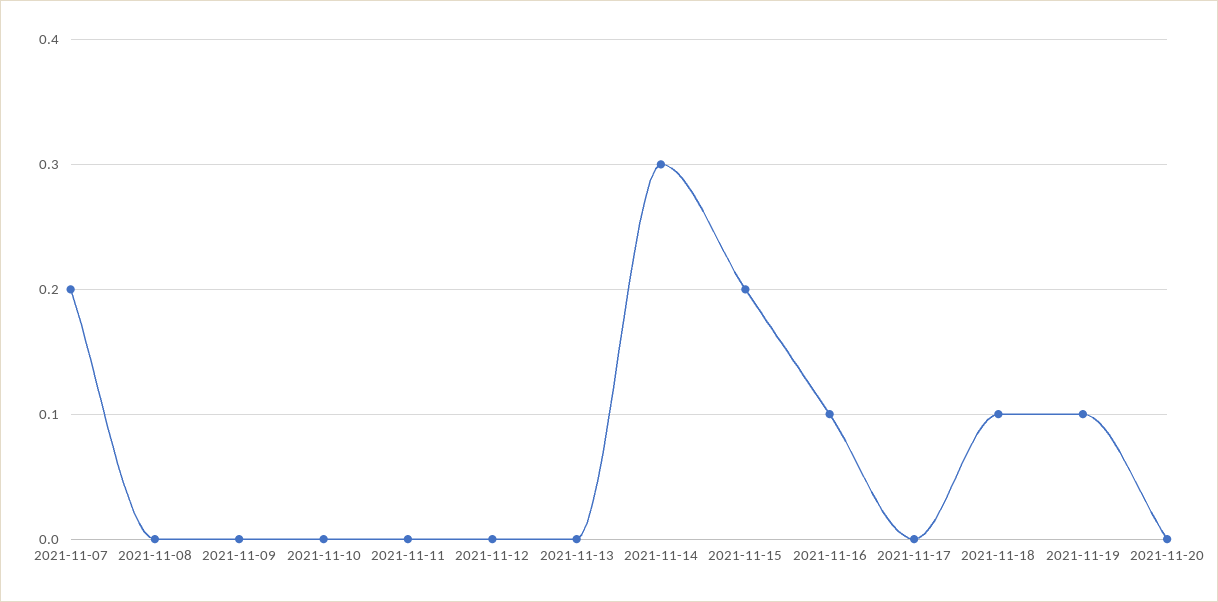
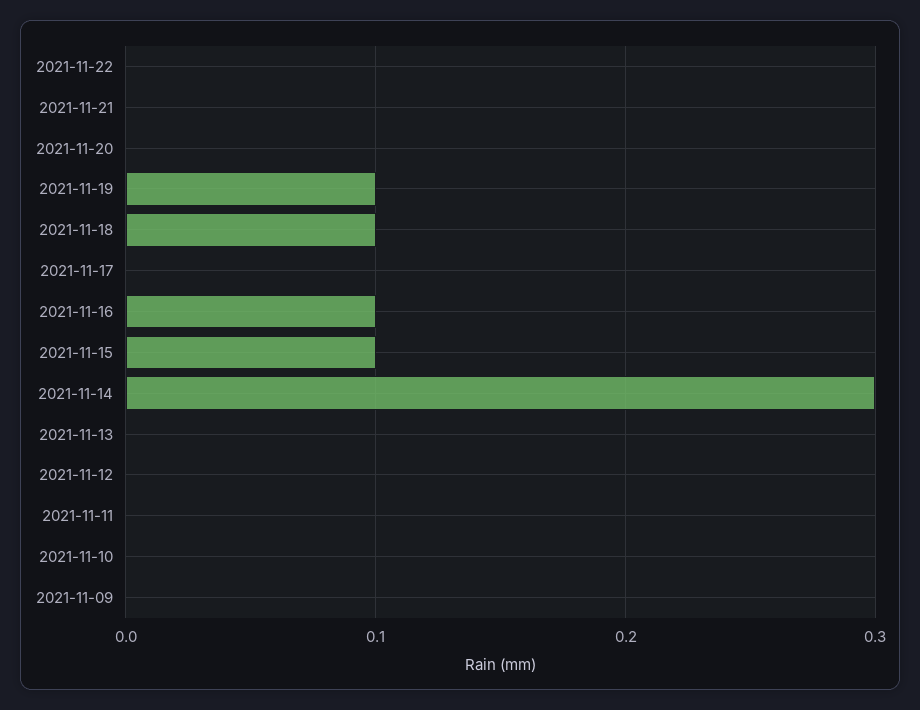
2021-11-07: 0.2 -> none
2021-11-08: 0 -> none
2021-11-15: 0.2 -> 0.1
2021-11-22: none -> 0
2021-11-21: none -> 0

